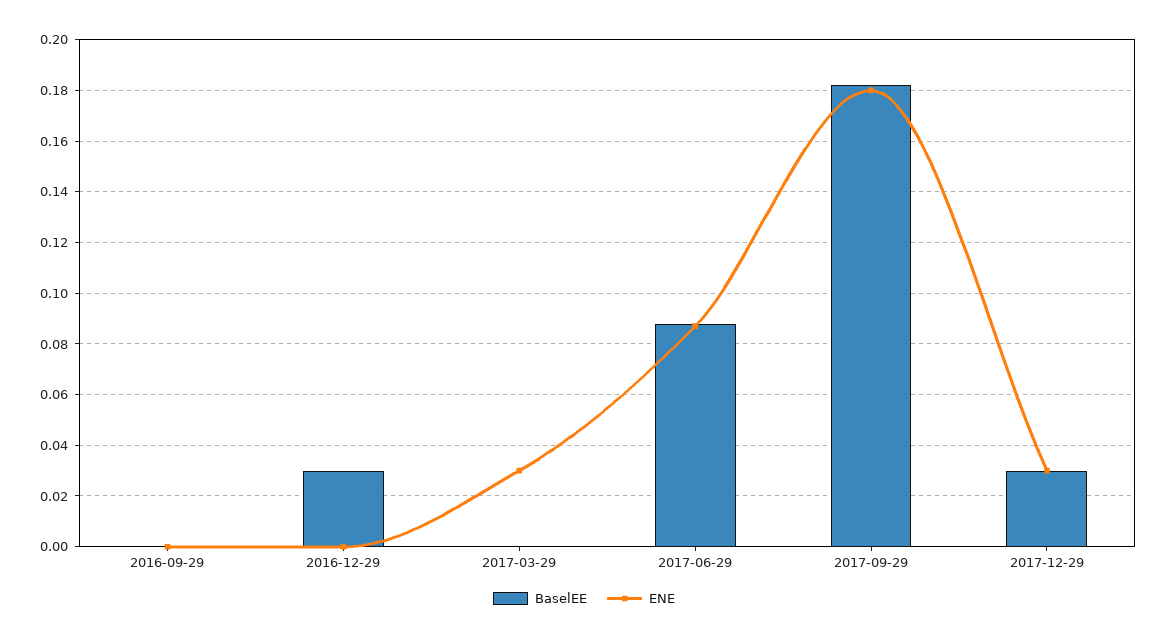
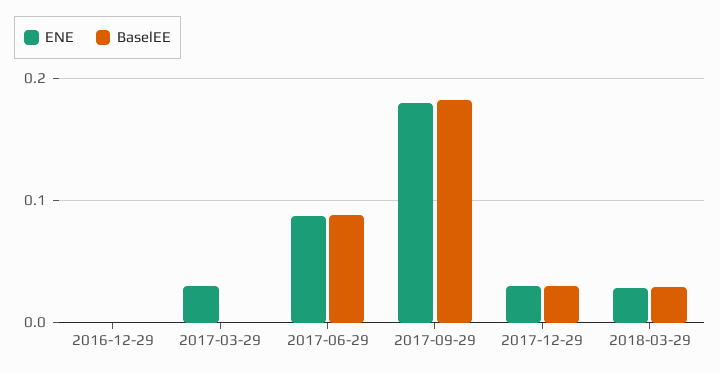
BaselEE, 2016-09-29: 0 -> none
ENE, 2016-09-29: 0 -> none
BaselEE, 2016-12-29: 0.03 -> 0
ENE, 2018-03-29: none -> 0.03
BaselEE, 2018-03-29: none -> 0.03

